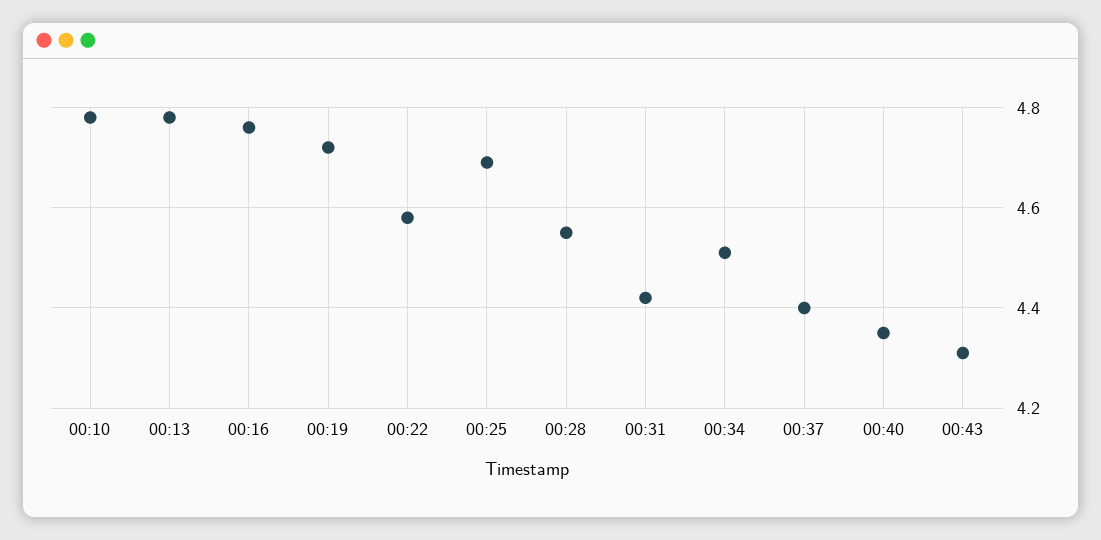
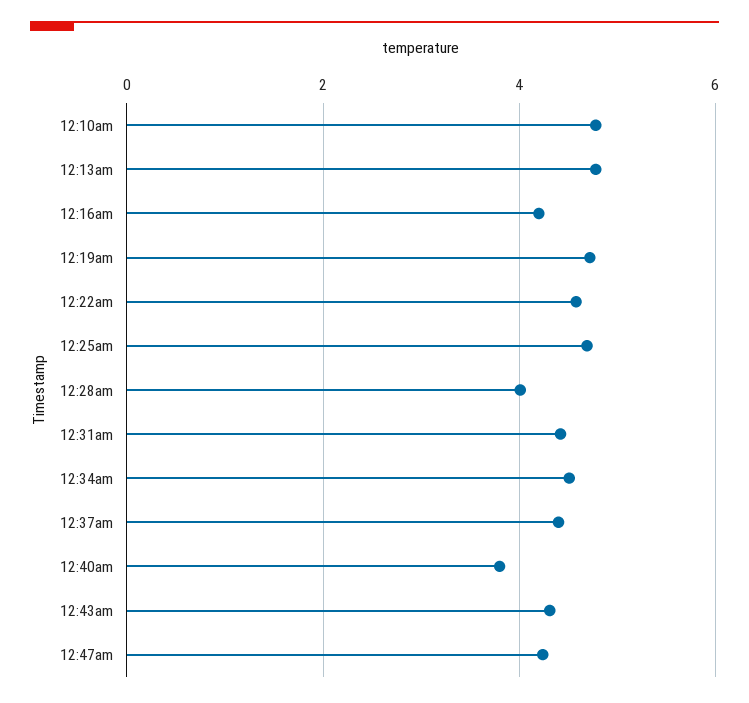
00:16: 4.75 -> 4.2
00:28: 4.55 -> 4
00:40: 4.35 -> 3.8
12:47am: none -> 4.2

